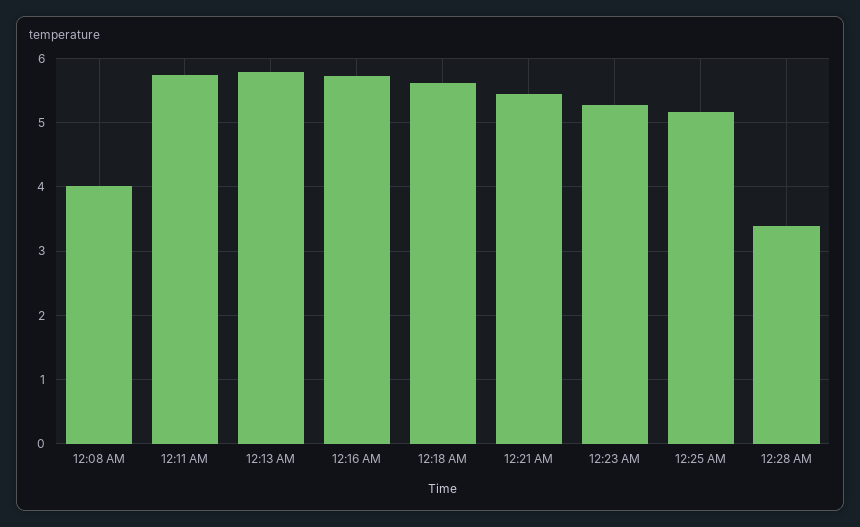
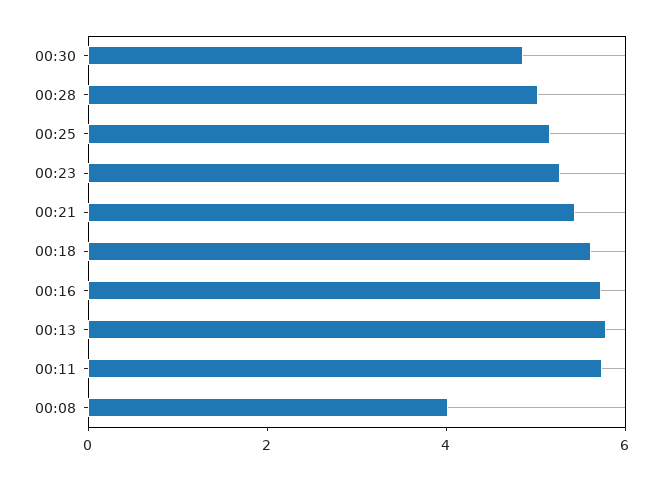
12:28 AM: 3.4 -> 5
00:30: none -> 5

